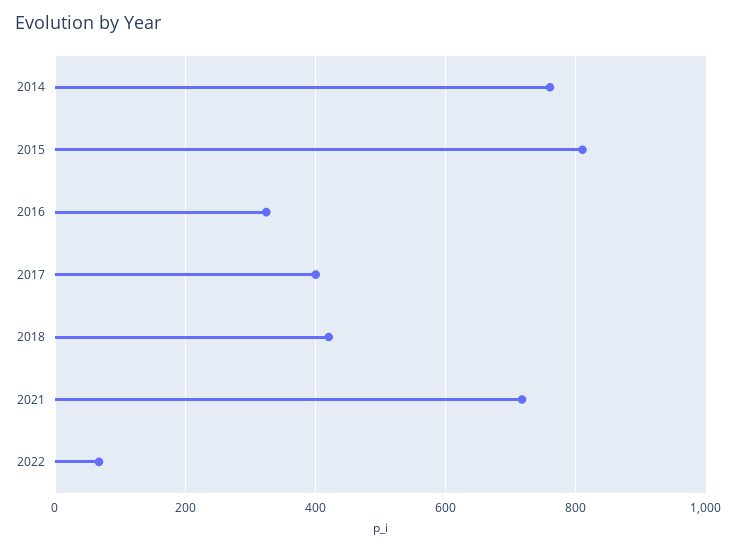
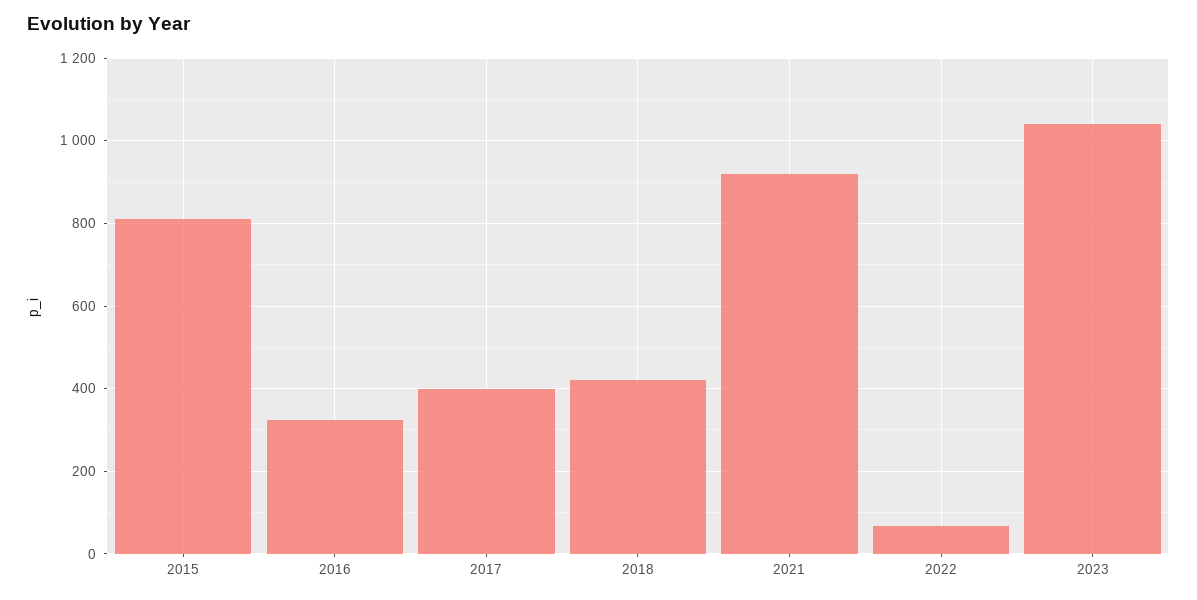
2014: 760 -> none
2021: 720 -> 920
2023: none -> 1040

